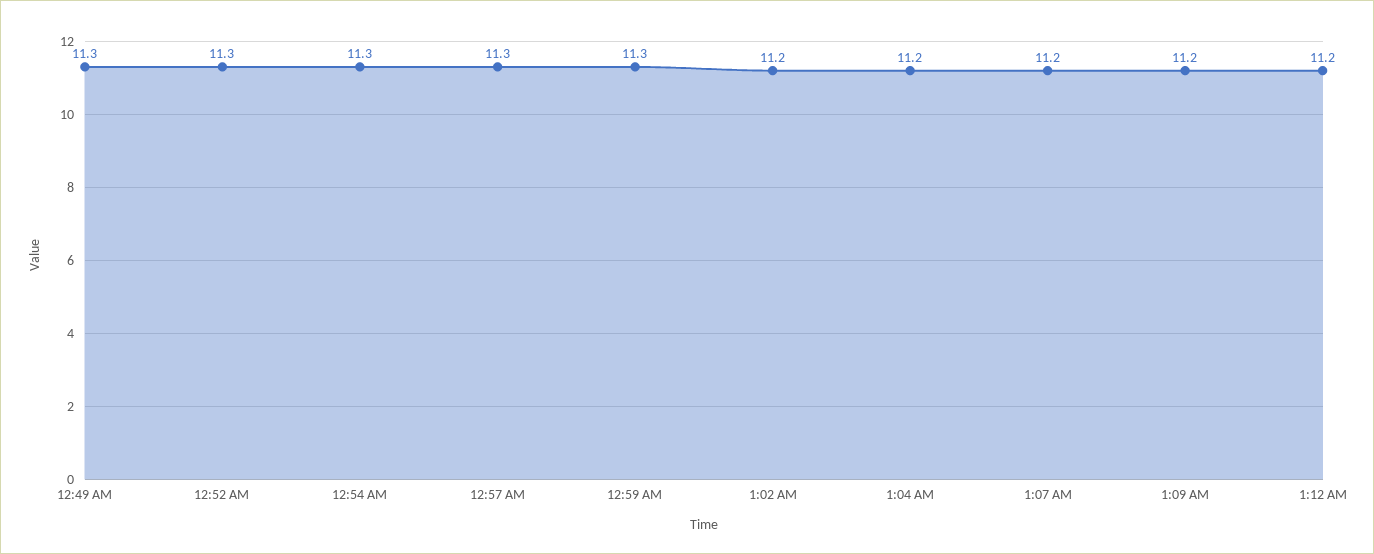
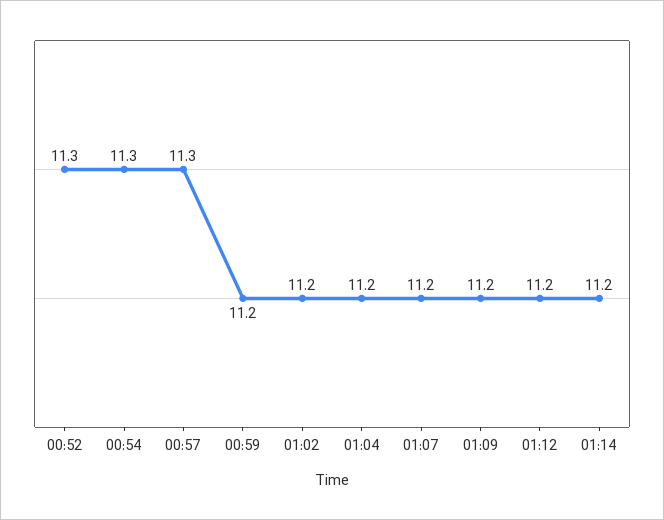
12:49 AM: 11.3 -> none
12:59 AM: 11.3 -> 11.2
01:14: none -> 11.2

